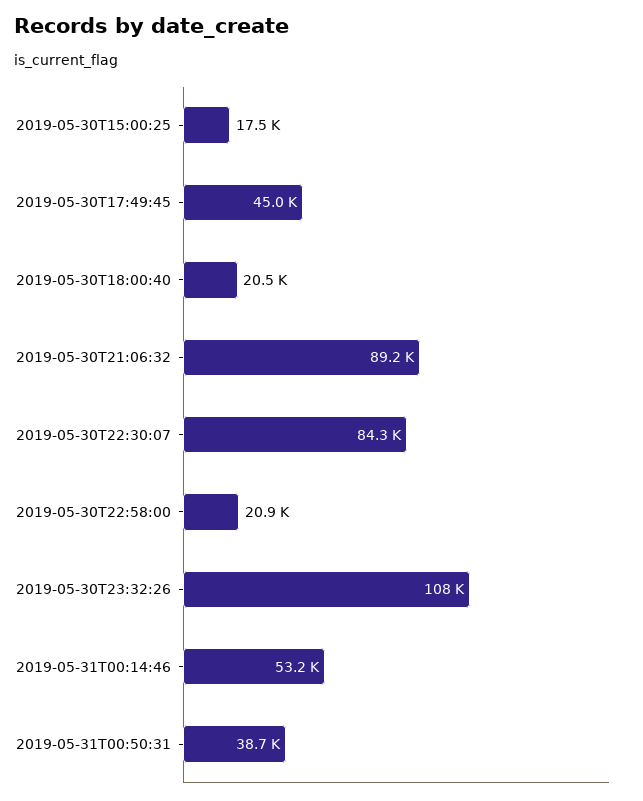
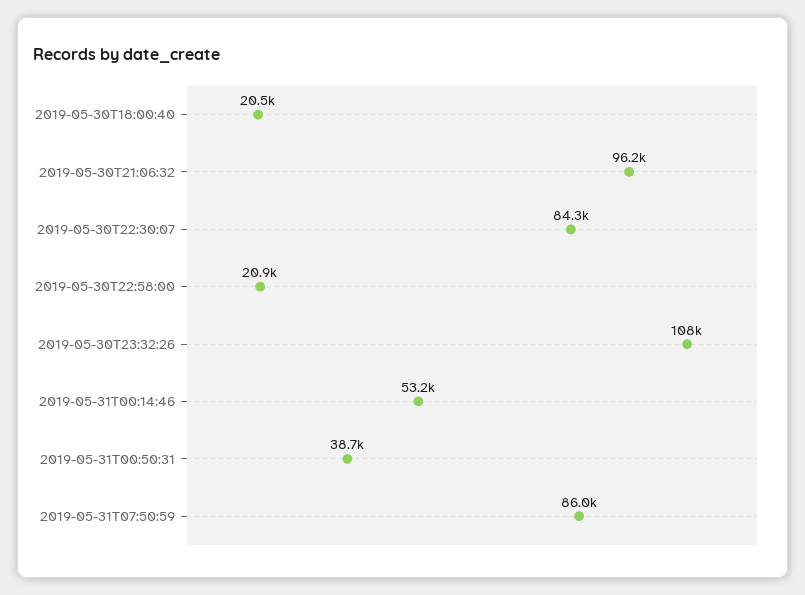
2019-05-30T15:00:25: 17500 -> none
2019-05-30T17:49:45: 45000 -> none
2019-05-30T21:06:32: 89200 -> 96200
2019-05-31T07:50:59: none -> 86000

